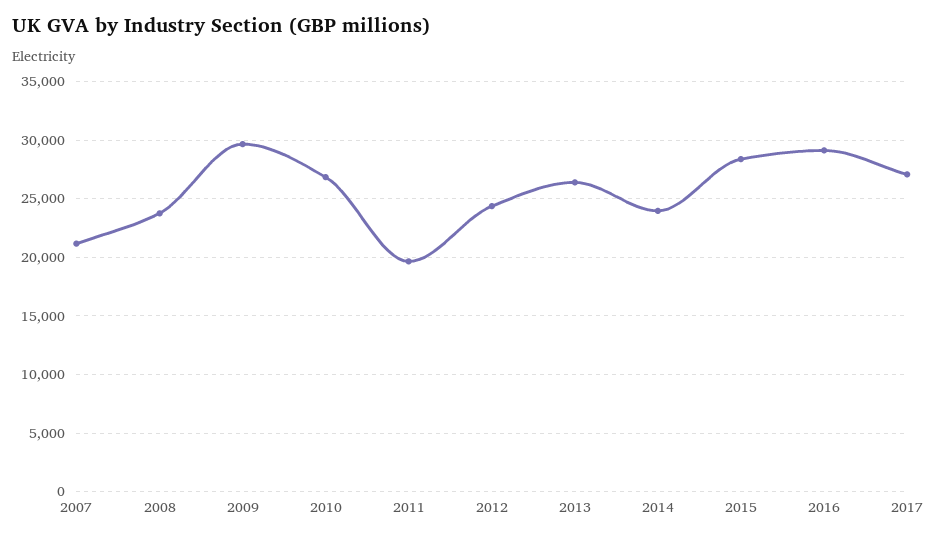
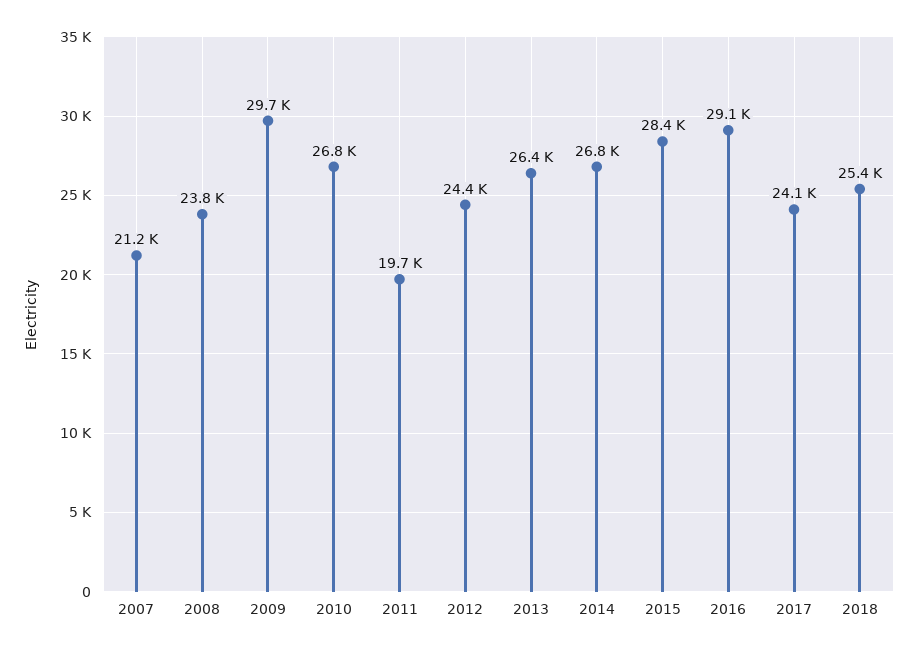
2014: 24000 -> 26800
2017: 27000 -> 24100
2018: none -> 25400

